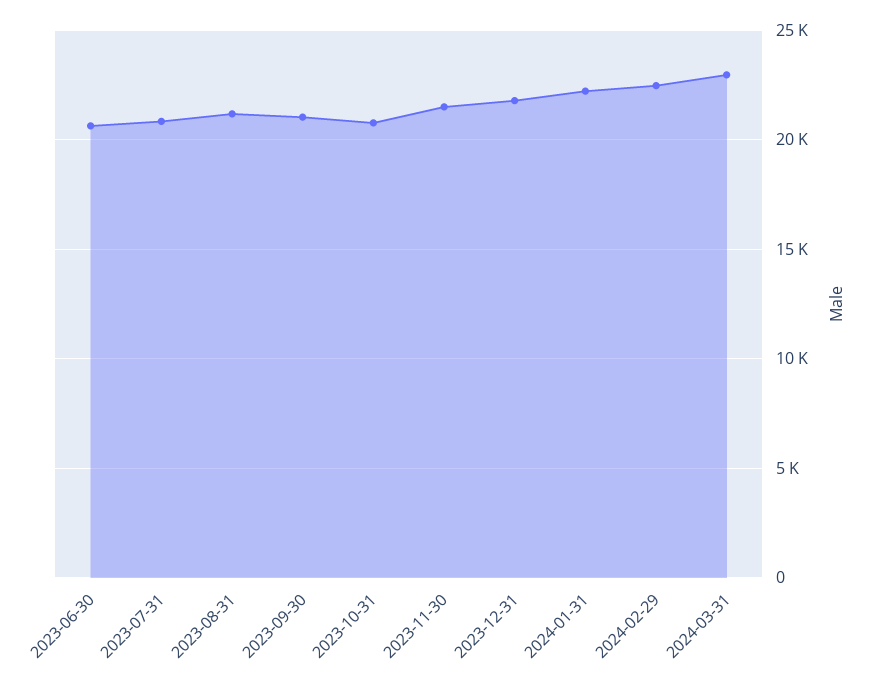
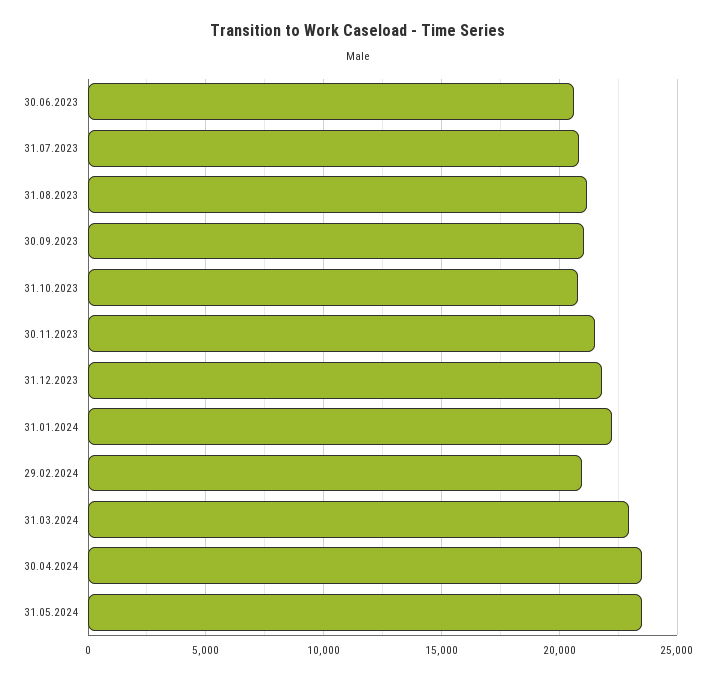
2024-02-29: 22500 -> 21000
30.04.2024: none -> 23500
31.05.2024: none -> 23500

